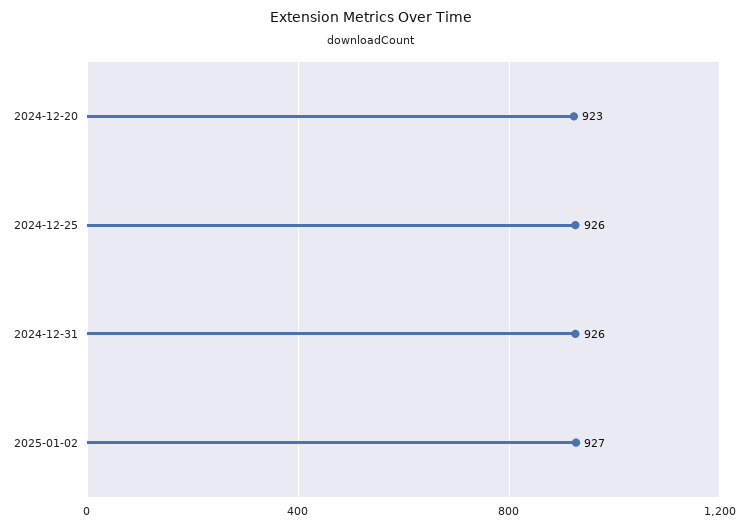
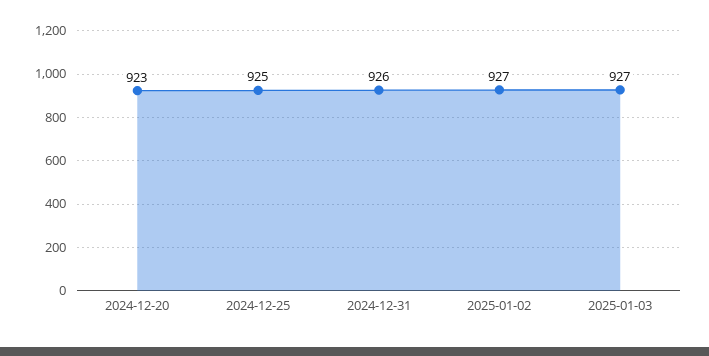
2024-12-25: 926 -> 925
2025-01-03: none -> 927

